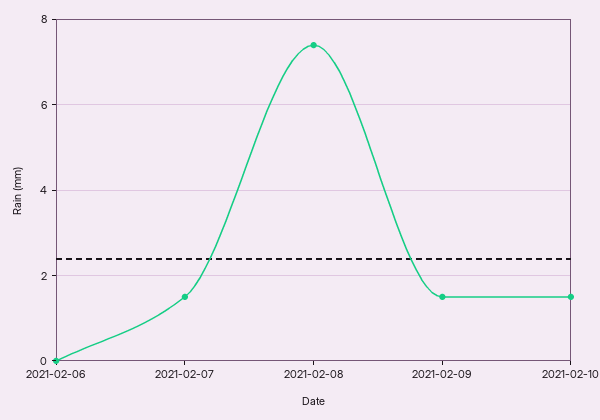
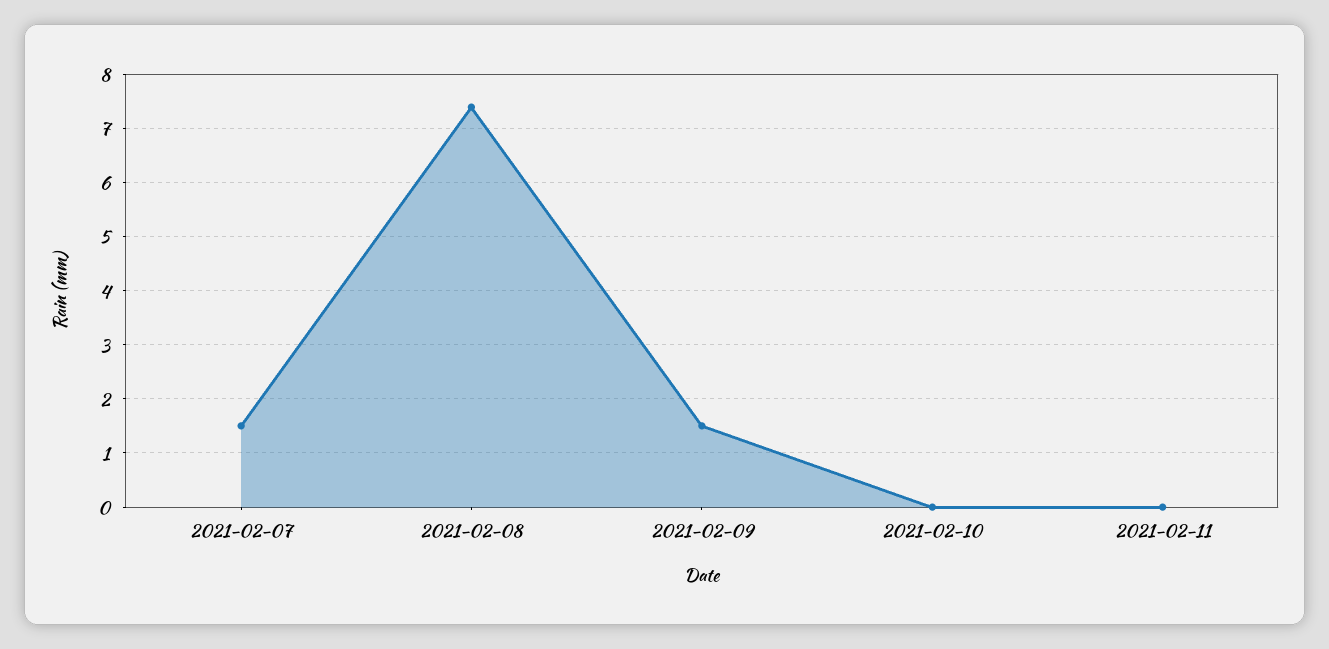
2021-02-06: 0 -> none
2021-02-10: 1.5 -> 0
2021-02-11: none -> 0

